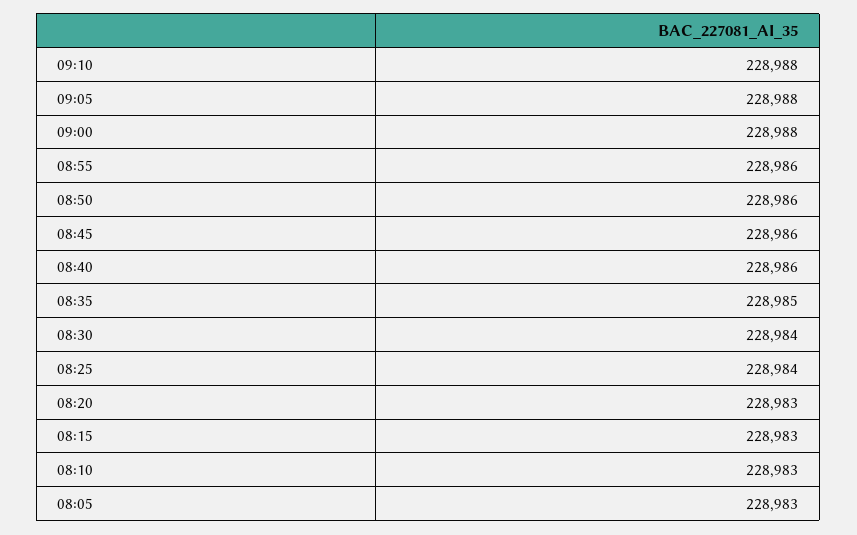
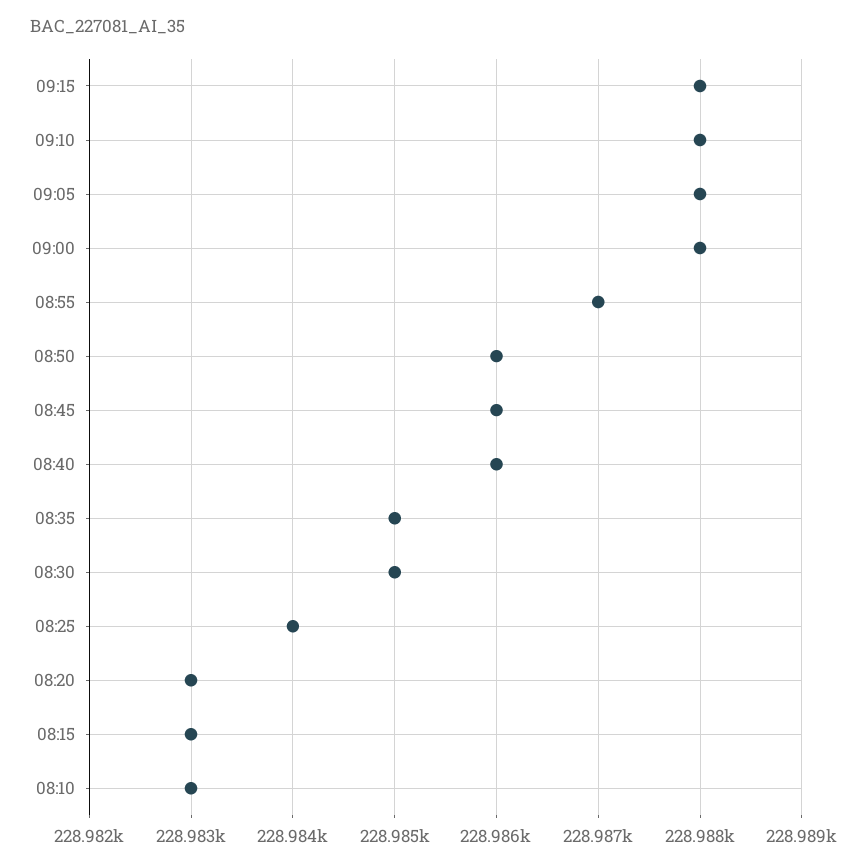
08:55: 228986 -> 228987
08:30: 228984 -> 228985
08:05: 228983 -> none
09:15: none -> 228988

